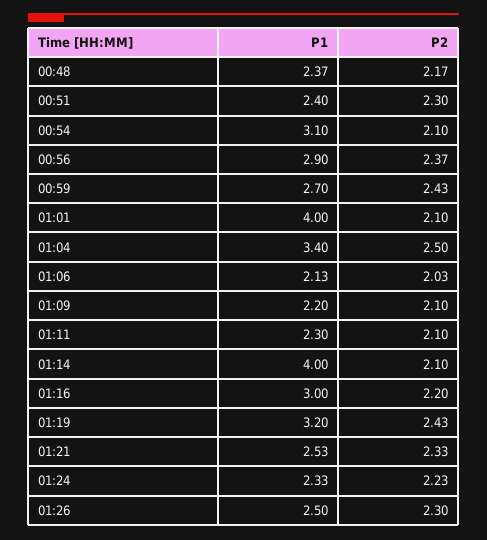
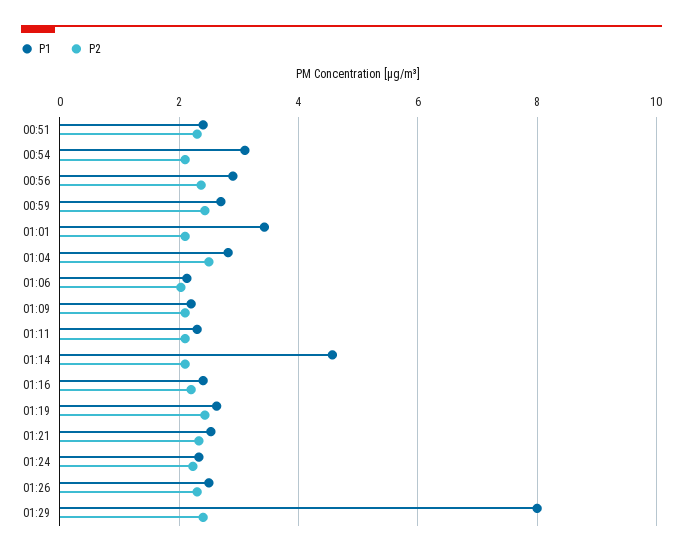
P1, 00:48: 2.37 -> none
P2, 00:48: 2.17 -> none
P1, 01:01: 4 -> 3.4
P1, 01:04: 3.4 -> 2.8
P1, 01:14: 4 -> 4.6
P1, 01:16: 3 -> 2.4
P1, 01:19: 3.2 -> 2.6
P1, 01:29: none -> 8
P2, 01:29: none -> 2.4

